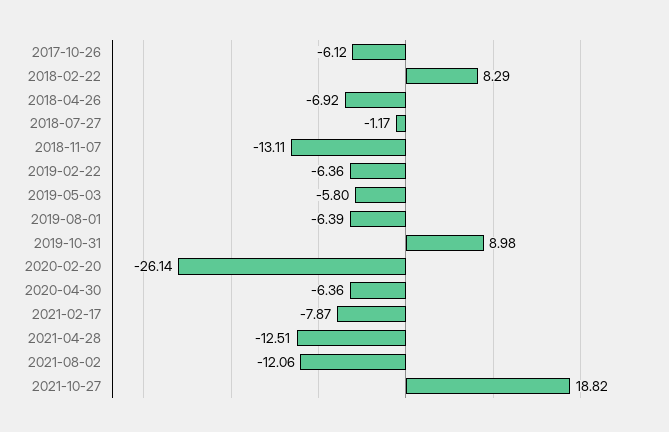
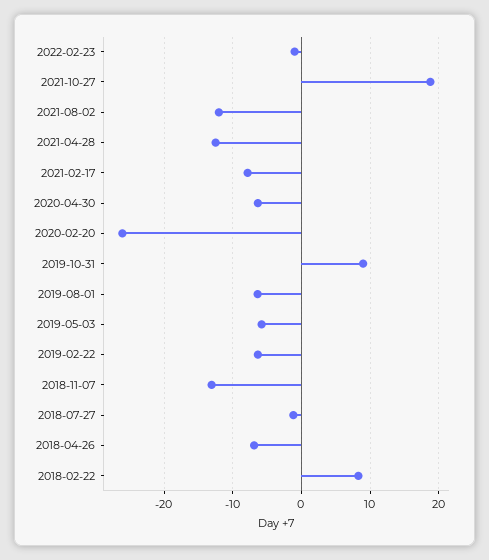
2017-10-26: -6.12 -> none
2022-02-23: none -> -1

